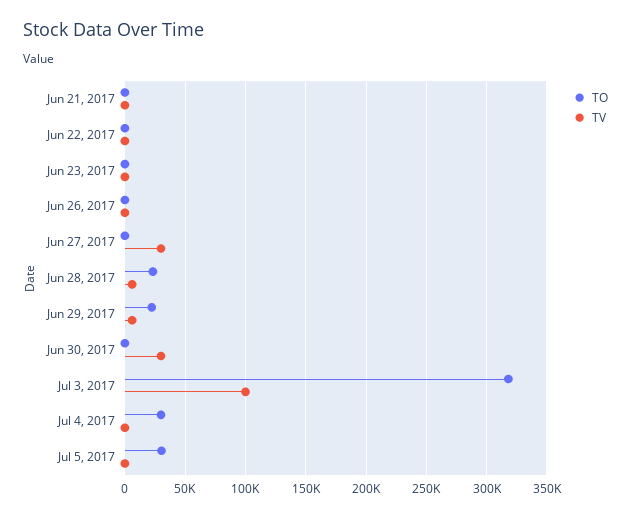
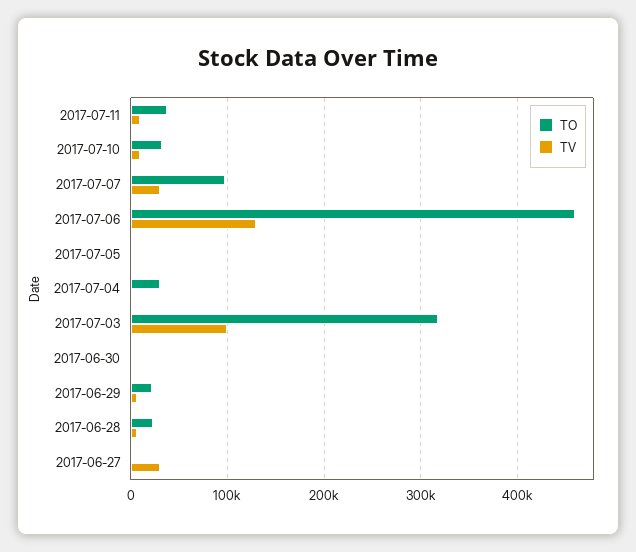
TO, Jun 21, 2017: 0 -> none
TV, Jun 21, 2017: 0 -> none
TO, Jun 22, 2017: 0 -> none
TV, Jun 22, 2017: 0 -> none
TO, Jun 23, 2017: 0 -> none
TV, Jun 23, 2017: 0 -> none
TO, Jun 26, 2017: 0 -> none
TV, Jun 26, 2017: 0 -> none
TV, Jun 30, 2017: 30000 -> 0
TO, Jul 5, 2017: 30000 -> 0
TO, 2017-07-11: none -> 40000
TV, 2017-07-11: none -> 10000
TO, 2017-07-10: none -> 30000
TV, 2017-07-10: none -> 10000
TO, 2017-07-07: none -> 100000
TV, 2017-07-07: none -> 30000
TO, 2017-07-06: none -> 460000
TV, 2017-07-06: none -> 130000

